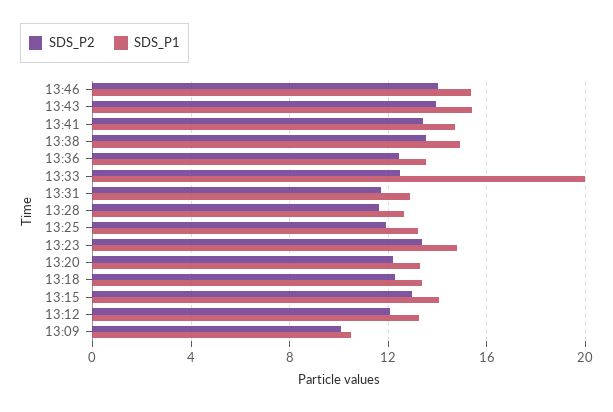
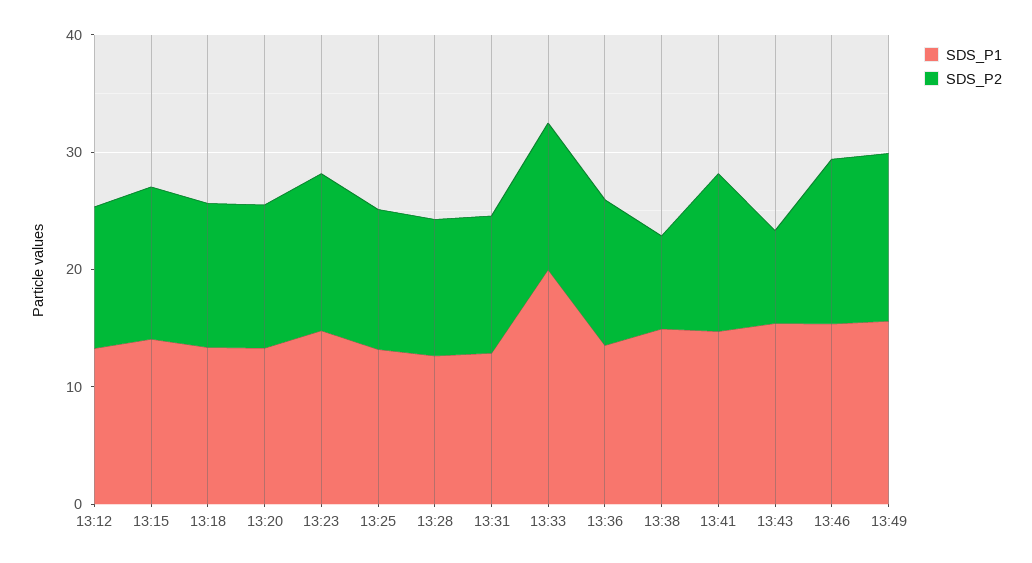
SDS_P2, 13:43: 14 -> 8
SDS_P2, 13:38: 13.5 -> 8
SDS_P2, 13:09: 10 -> none
SDS_P1, 13:09: 10.5 -> none
SDS_P1, 13:49: none -> 16
SDS_P2, 13:49: none -> 14

